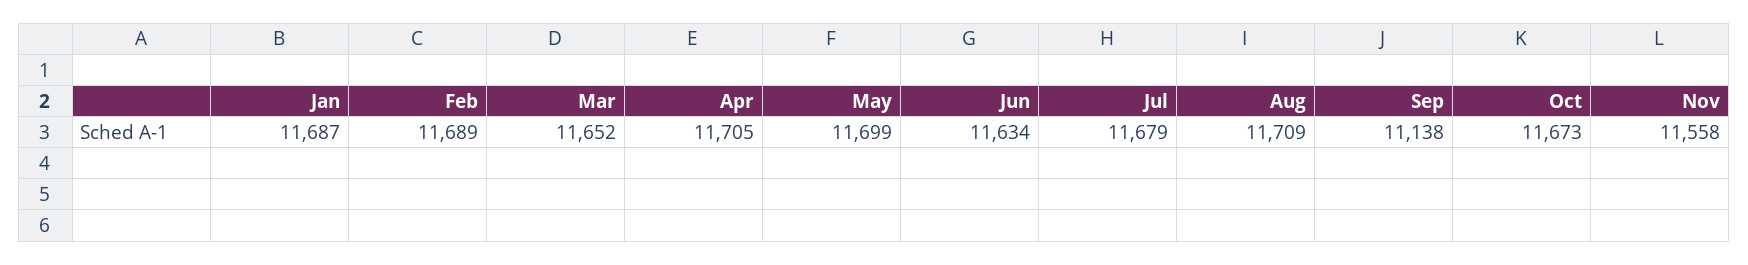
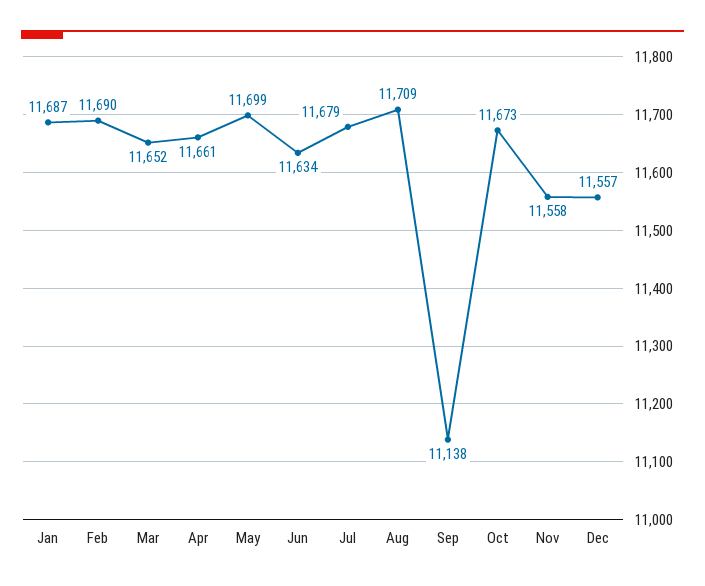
Feb: 11689 -> 11690
Apr: 11705 -> 11661
Dec: none -> 11557

